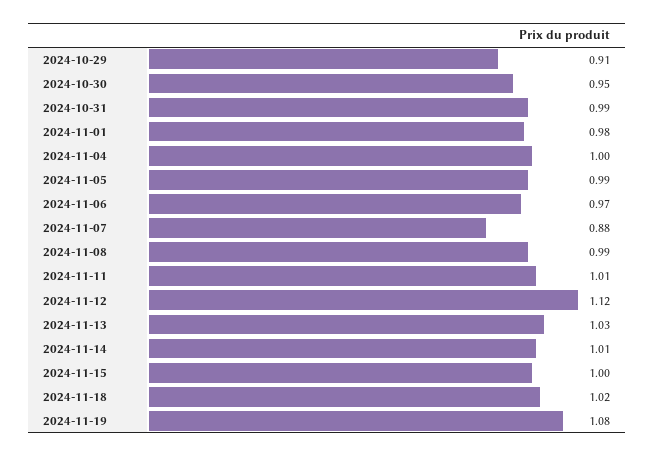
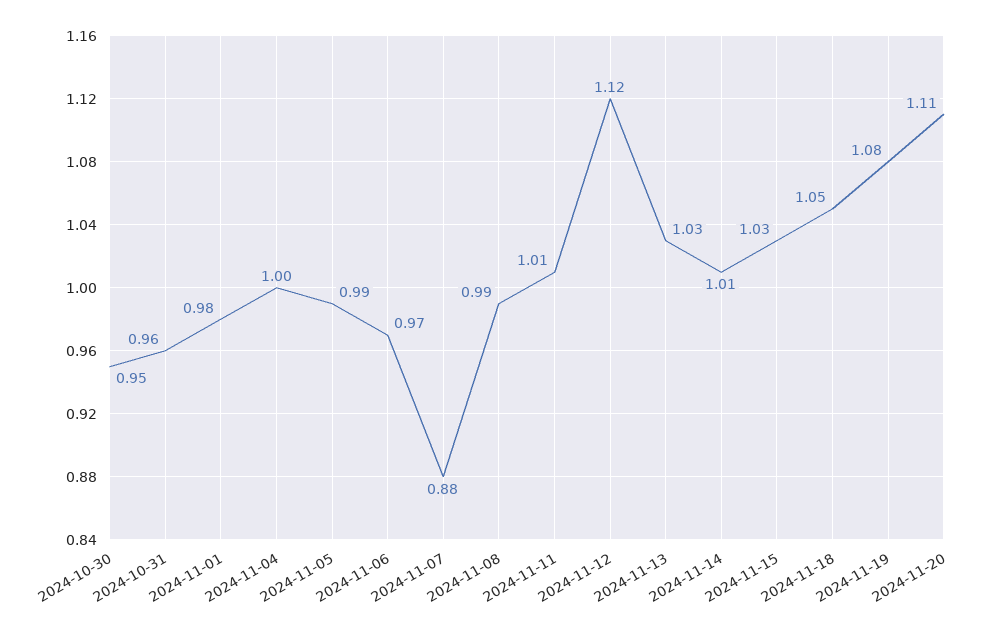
2024-10-29: 0.91 -> none
2024-10-31: 0.99 -> 0.96
2024-11-15: 1 -> 1.03
2024-11-18: 1.02 -> 1.05
2024-11-20: none -> 1.11

